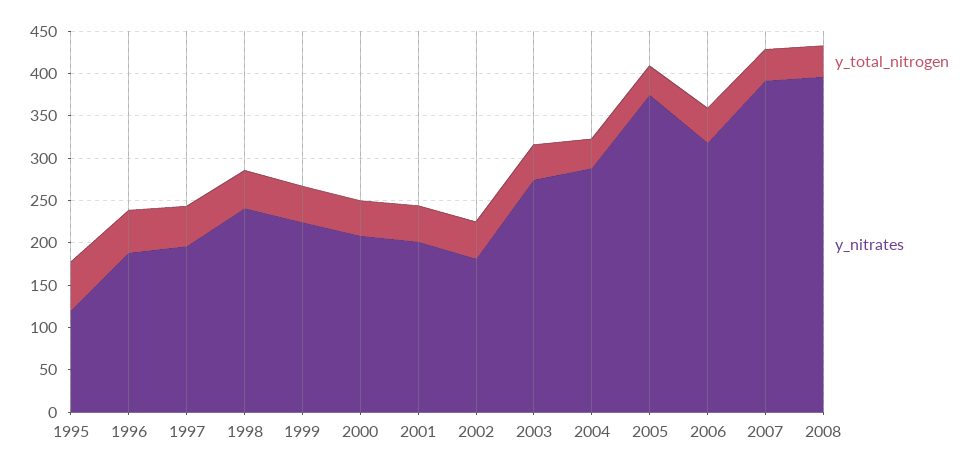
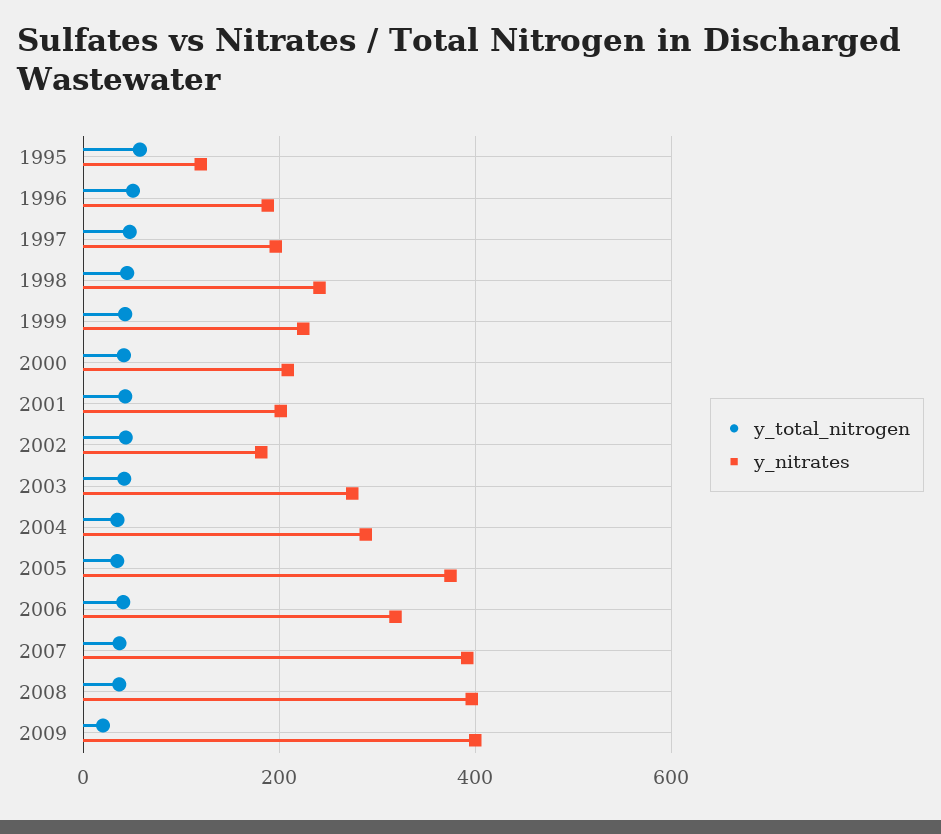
y_total_nitrogen, 2009: none -> 20
y_nitrates, 2009: none -> 400

